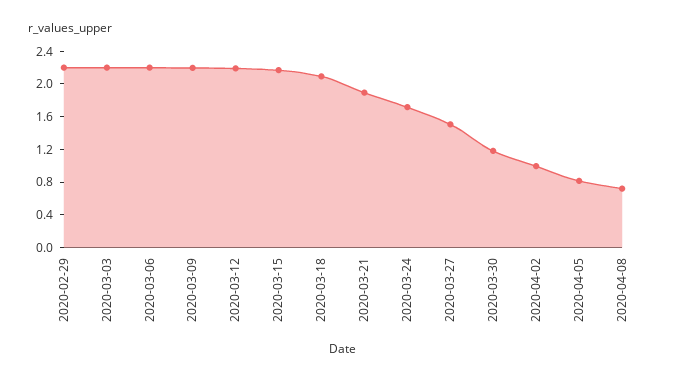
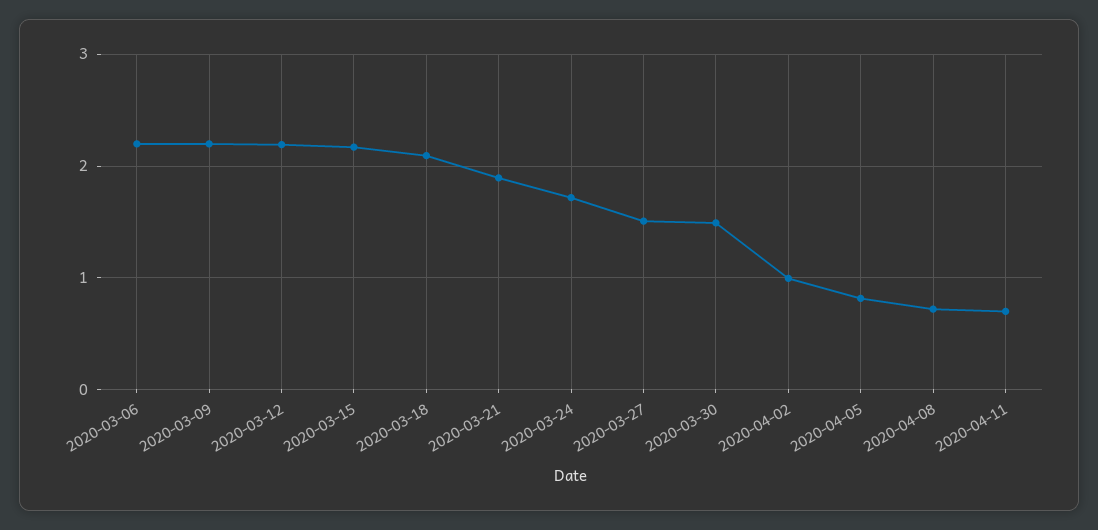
2020-02-29: 2.2 -> none
2020-03-03: 2.2 -> none
2020-03-30: 1.2 -> 1.5
2020-04-11: none -> 0.7

